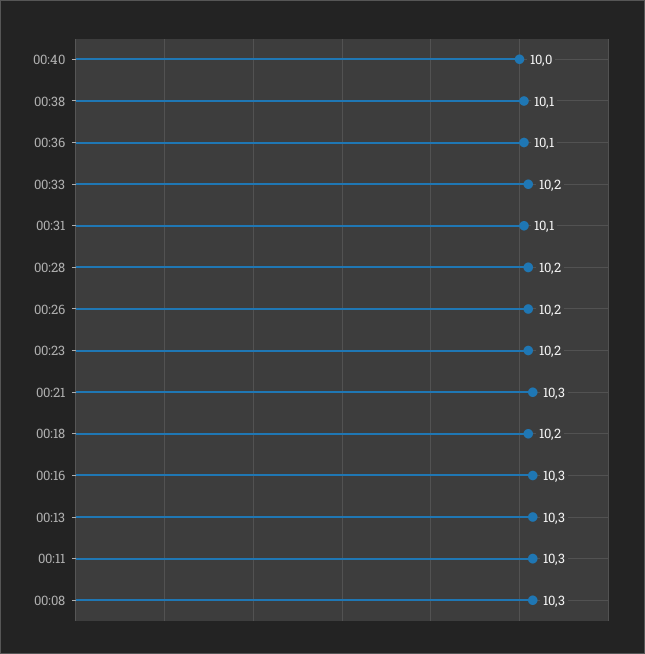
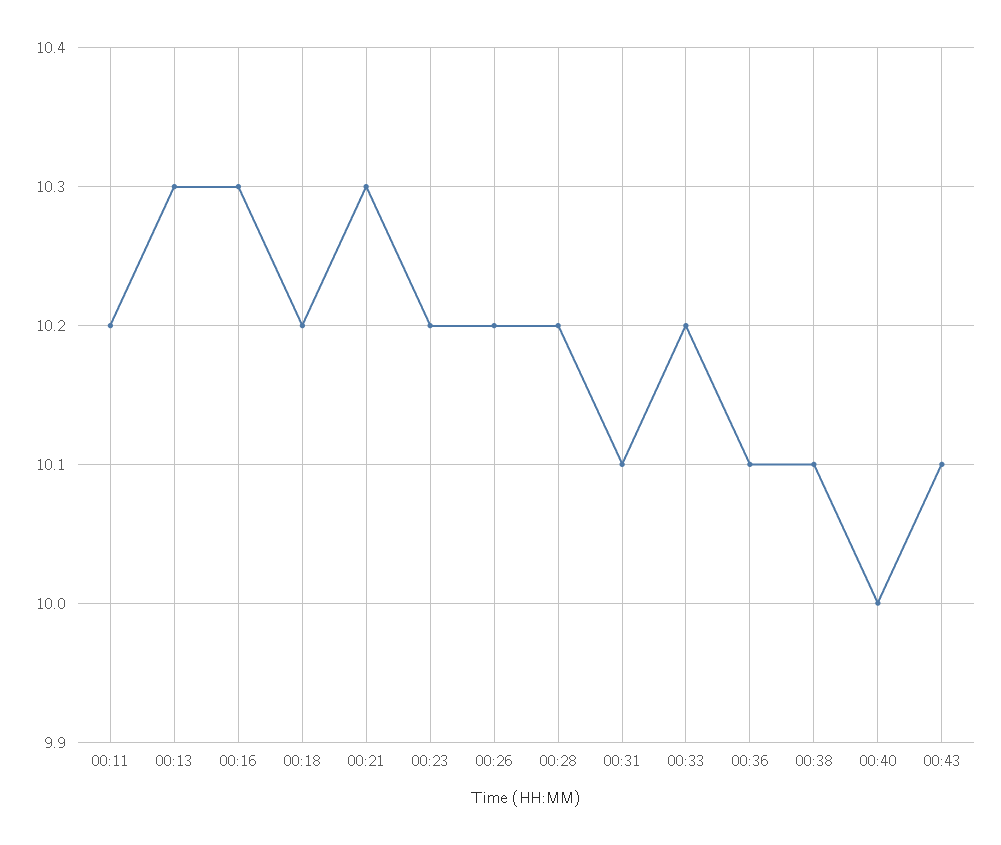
00:11: 10.3 -> 10.2
00:08: 10.3 -> none
00:43: none -> 10.1

